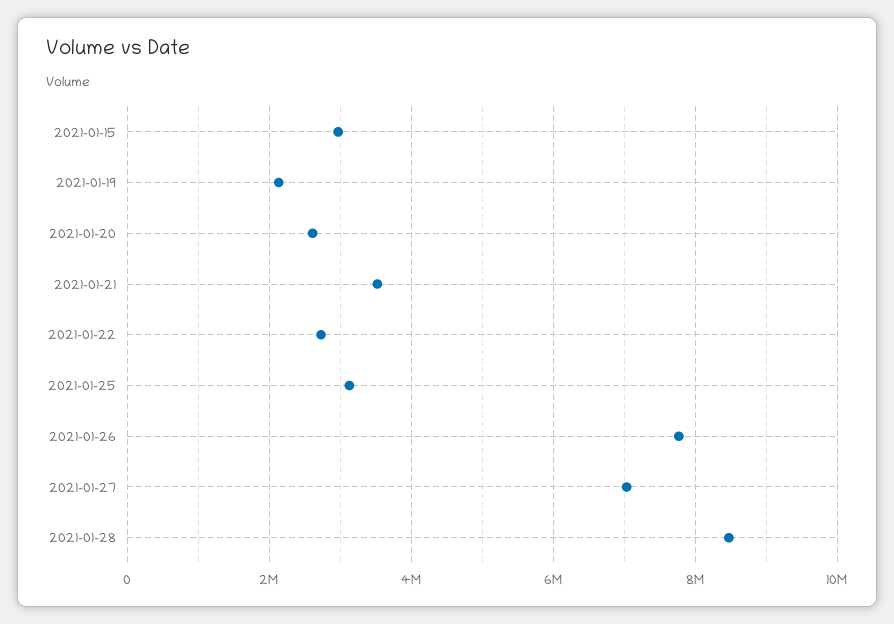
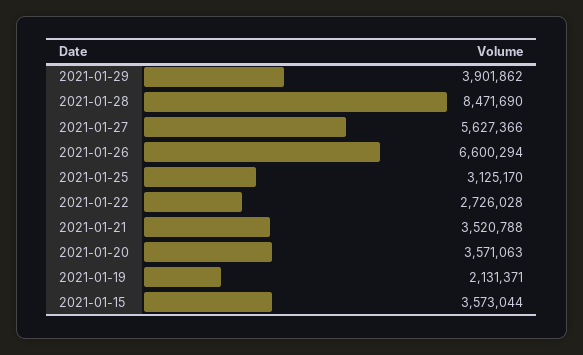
2021-01-15: 3000000 -> 3573044
2021-01-20: 2600000 -> 3571063
2021-01-26: 7800000 -> 6600294
2021-01-27: 7000000 -> 5627366
2021-01-29: none -> 3901862

